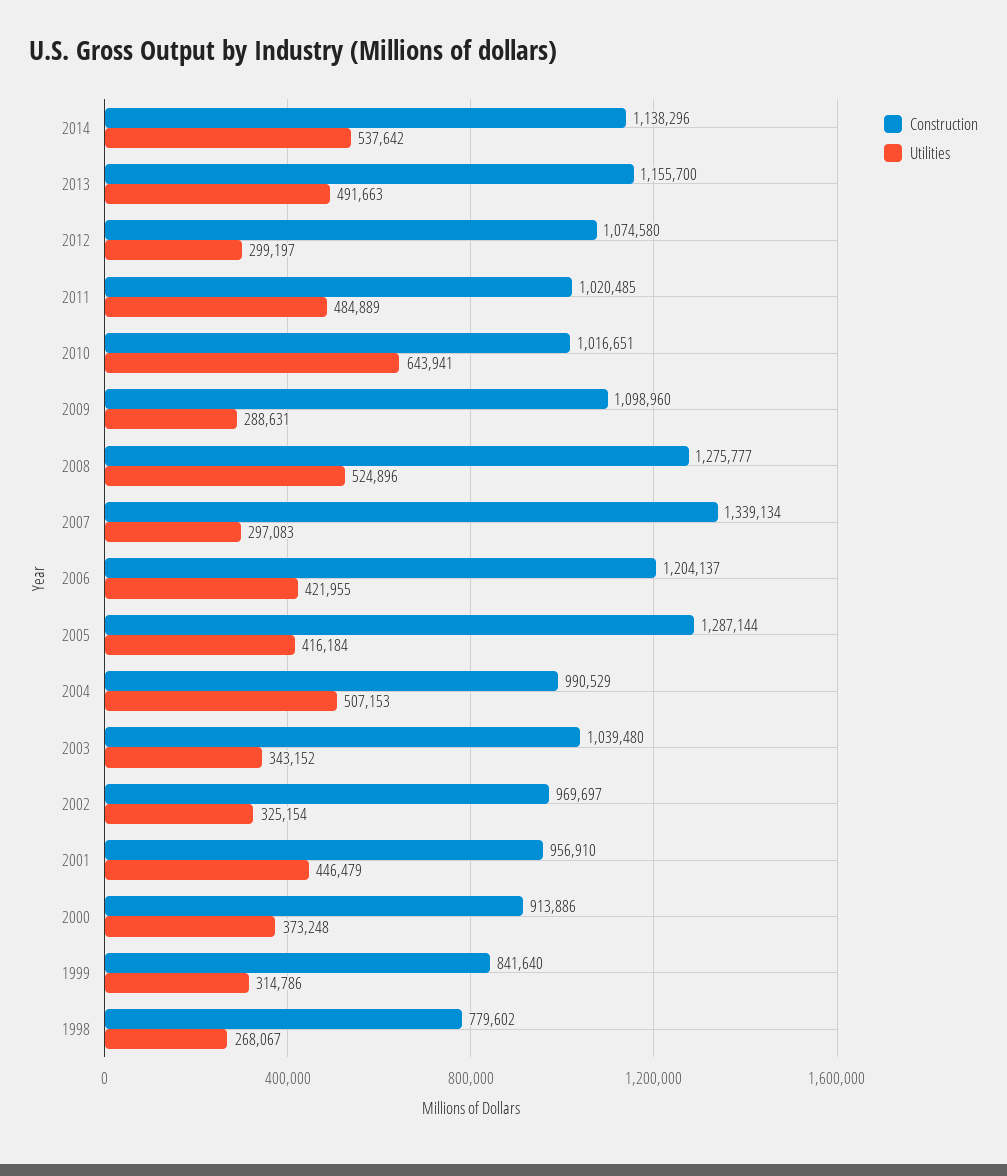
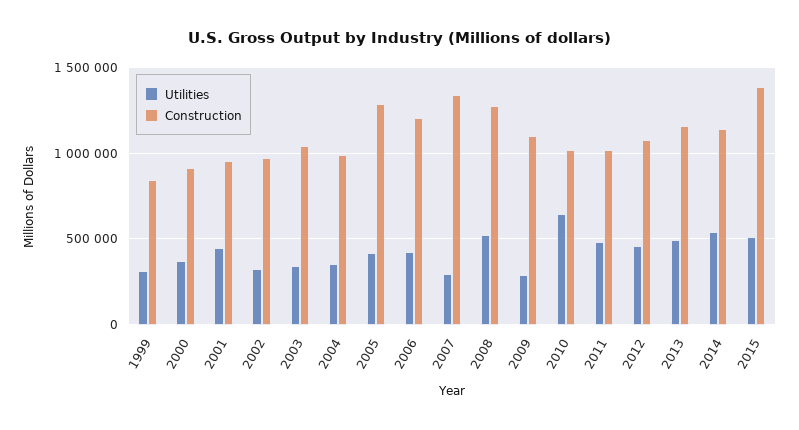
Utilities, 2012: 299197 -> 450000
Utilities, 2004: 507153 -> 350000
Construction, 1998: 779602 -> none
Utilities, 1998: 268067 -> none
Utilities, 2015: none -> 500000
Construction, 2015: none -> 1400000

